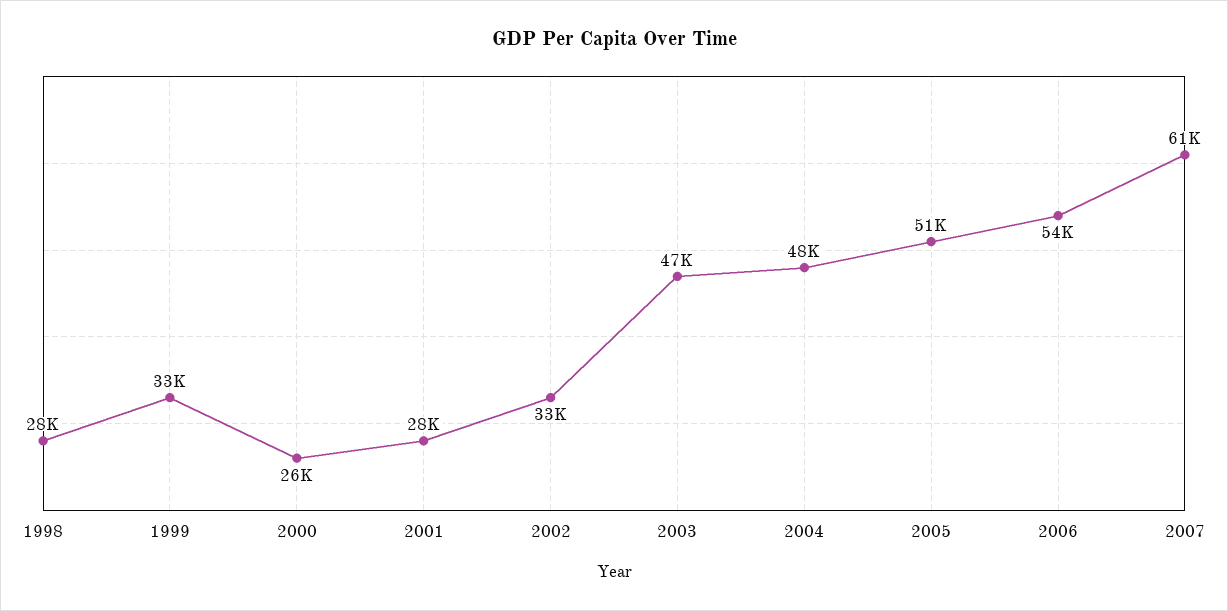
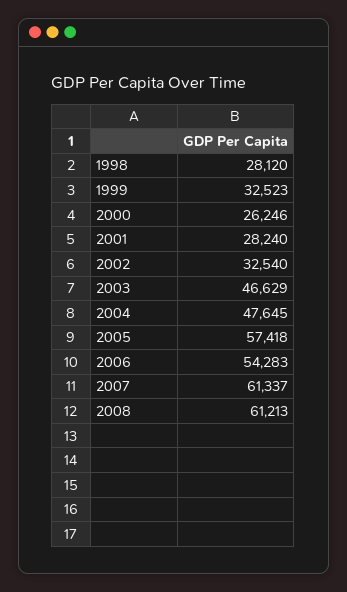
2005: 51000 -> 57418
2008: none -> 61213

